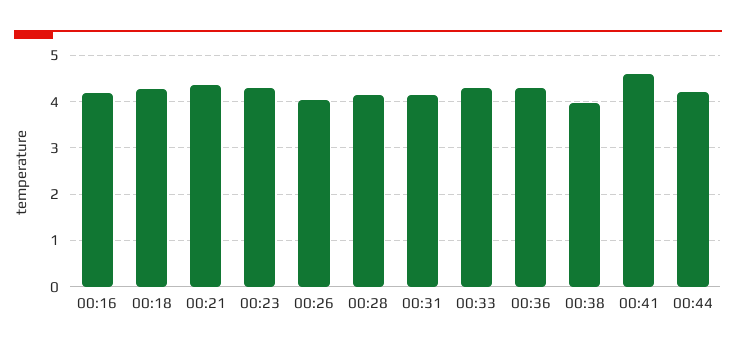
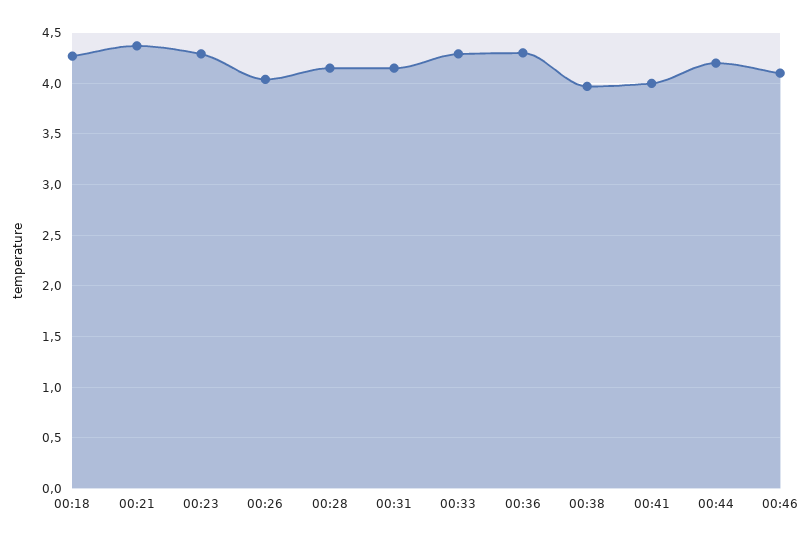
00:16: 4.2 -> none
00:41: 4.6 -> 4
00:46: none -> 4.1

